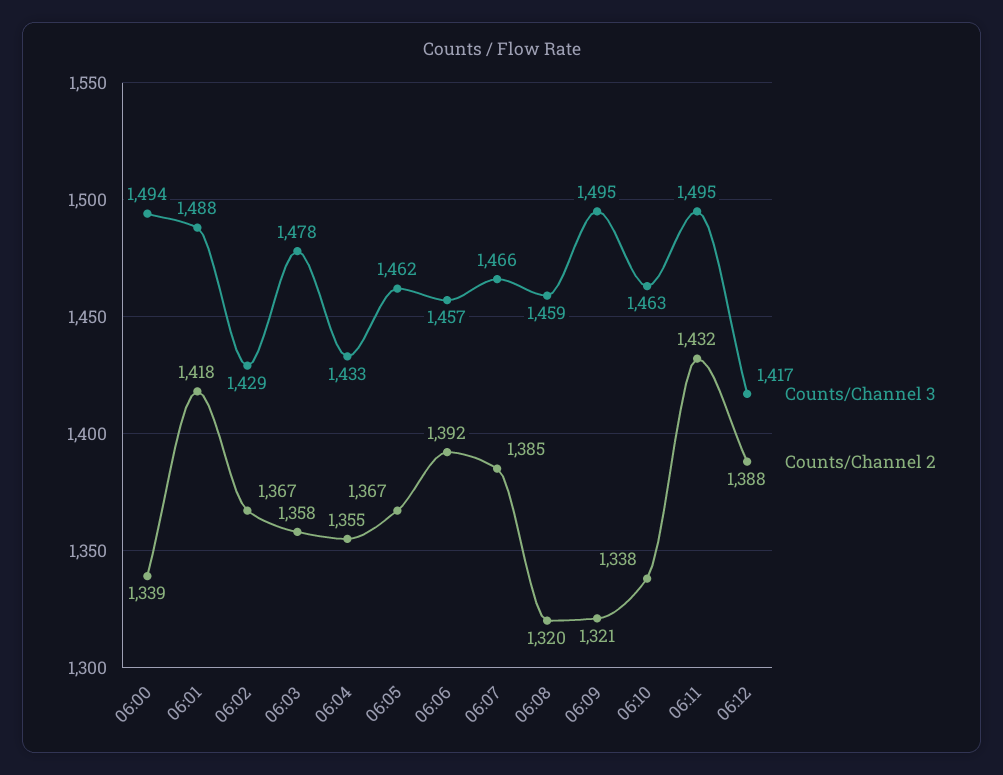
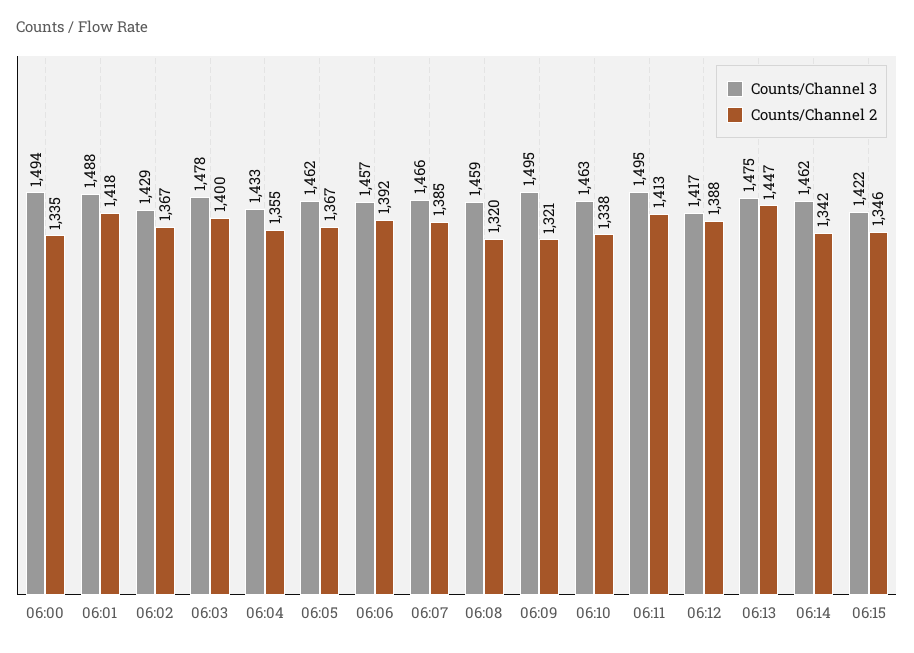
Counts/Channel 2, 06:00: 1339 -> 1335
Counts/Channel 2, 06:03: 1358 -> 1400
Counts/Channel 2, 06:11: 1432 -> 1413
Counts/Channel 3, 06:13: none -> 1475
Counts/Channel 2, 06:13: none -> 1447
Counts/Channel 3, 06:14: none -> 1462
Counts/Channel 2, 06:14: none -> 1342
Counts/Channel 3, 06:15: none -> 1422
Counts/Channel 2, 06:15: none -> 1346

